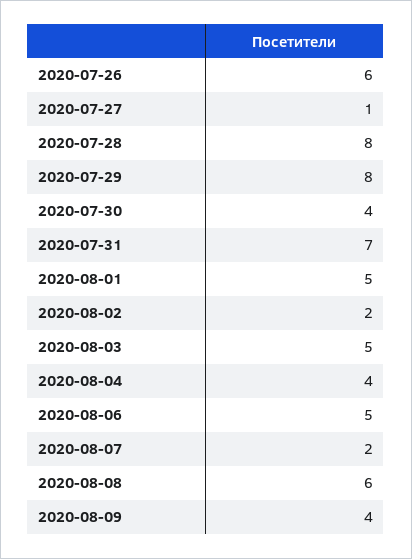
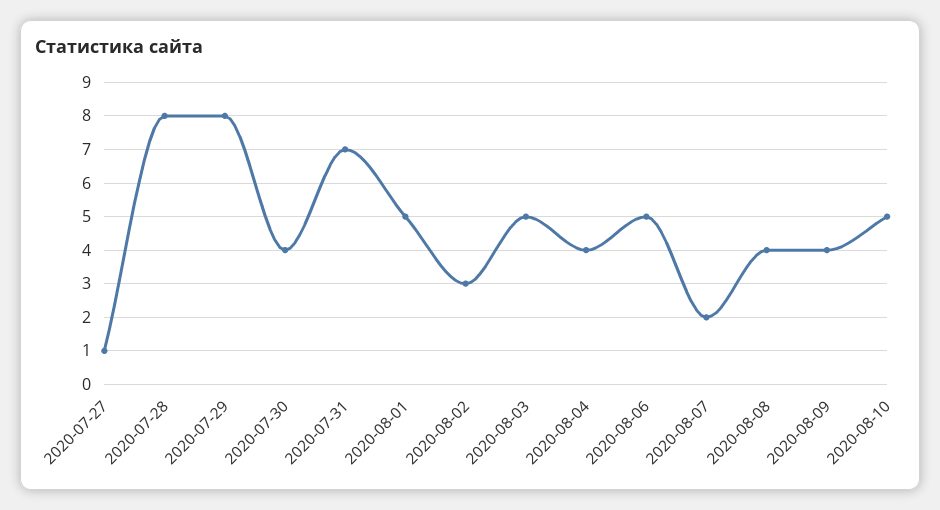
2020-07-26: 6 -> none
2020-08-02: 2 -> 3
2020-08-08: 6 -> 4
2020-08-10: none -> 5

